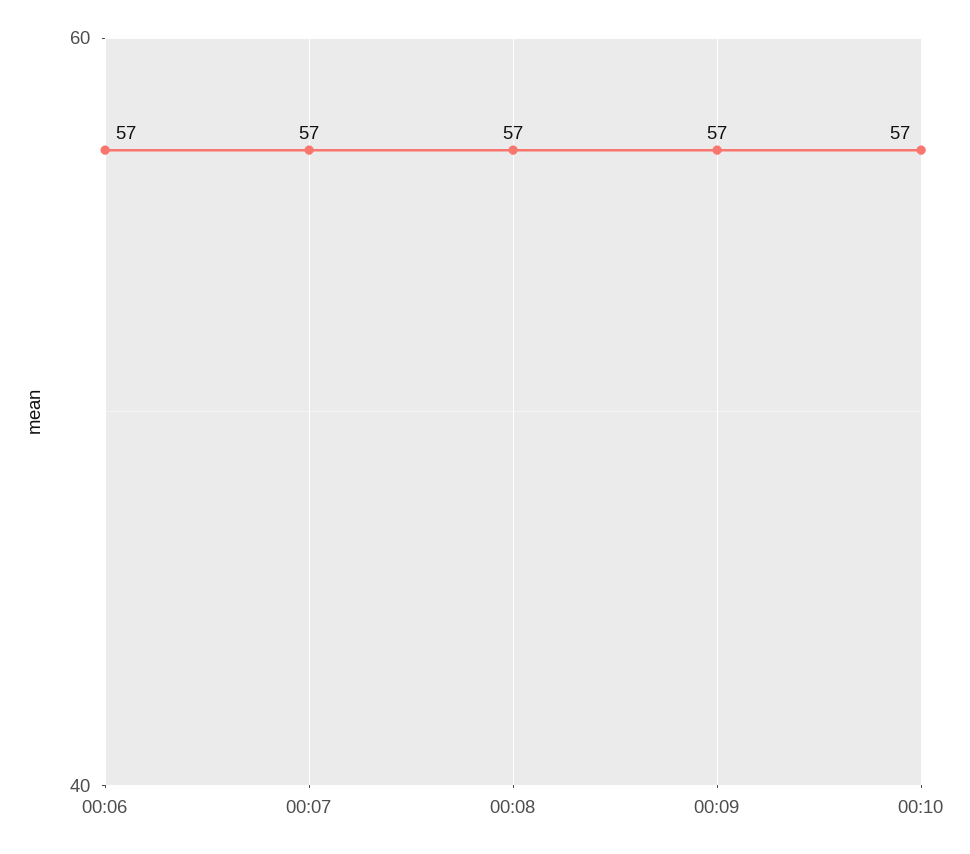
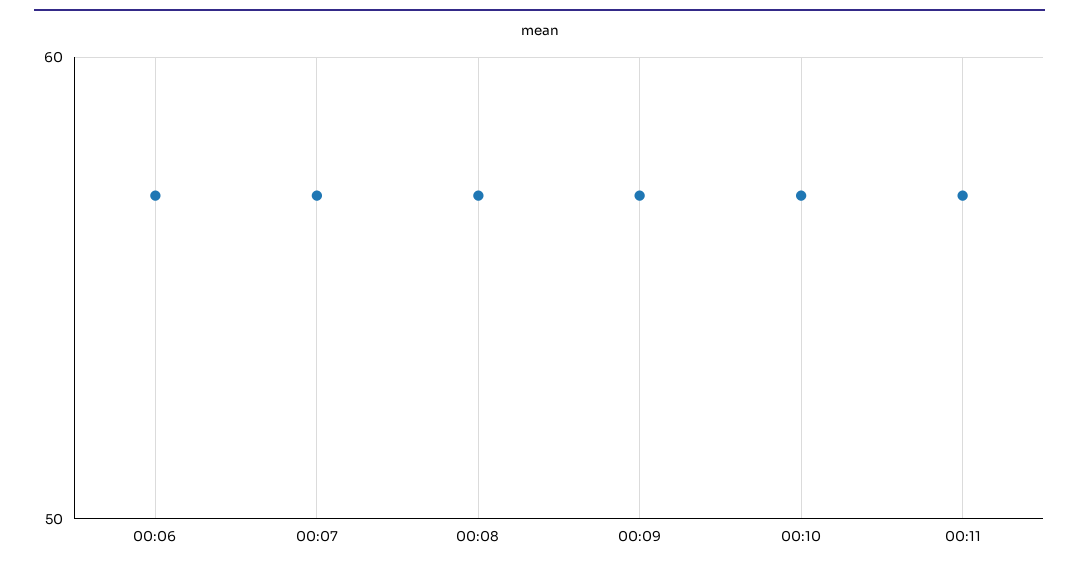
00:11: none -> 57

